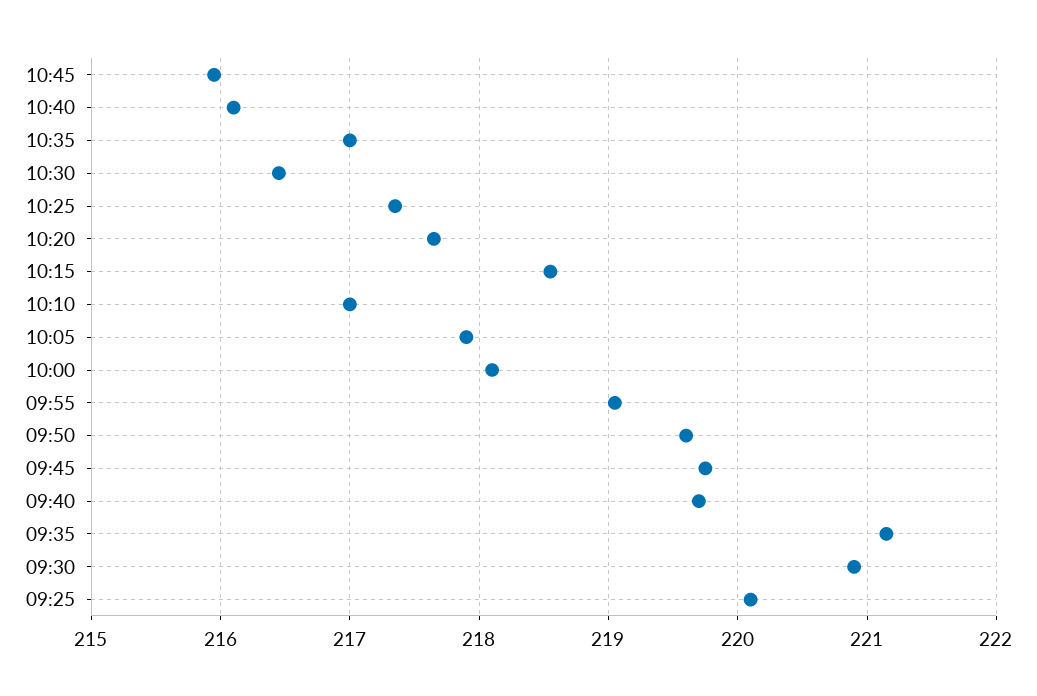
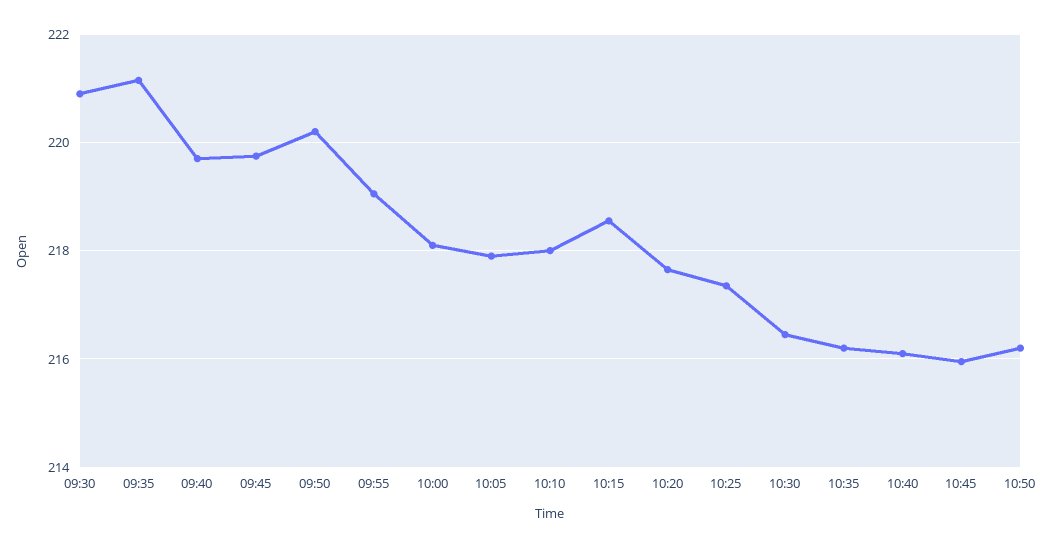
10:35: 217 -> 216.2
10:10: 217 -> 218
09:50: 219.6 -> 220.2
09:25: 220.1 -> none
10:50: none -> 216.2

